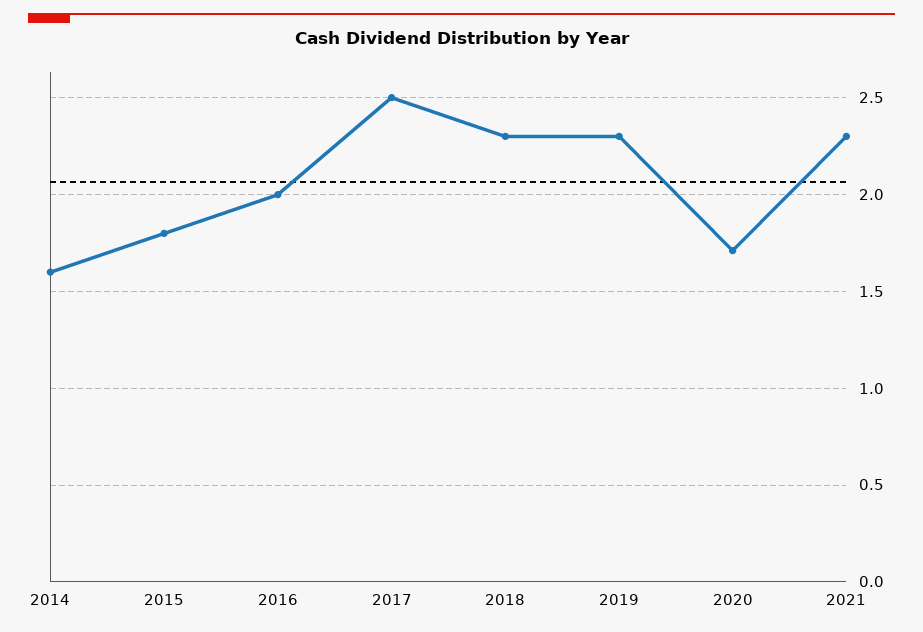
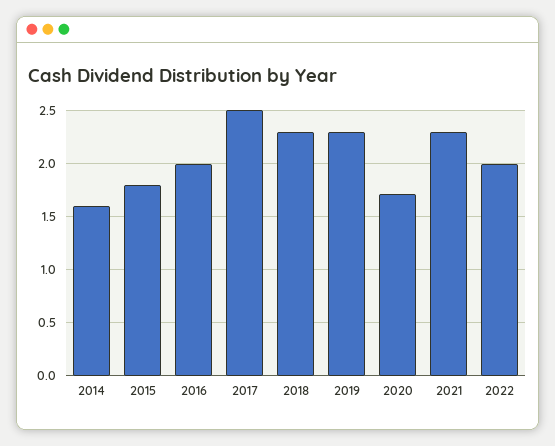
2022: none -> 2

